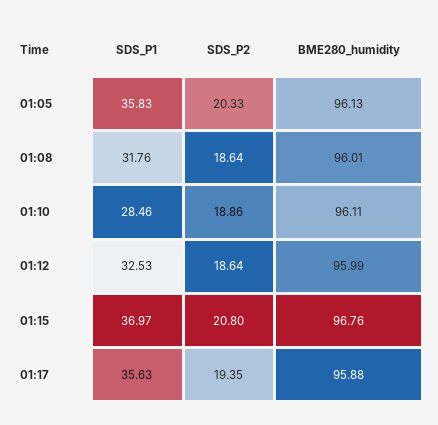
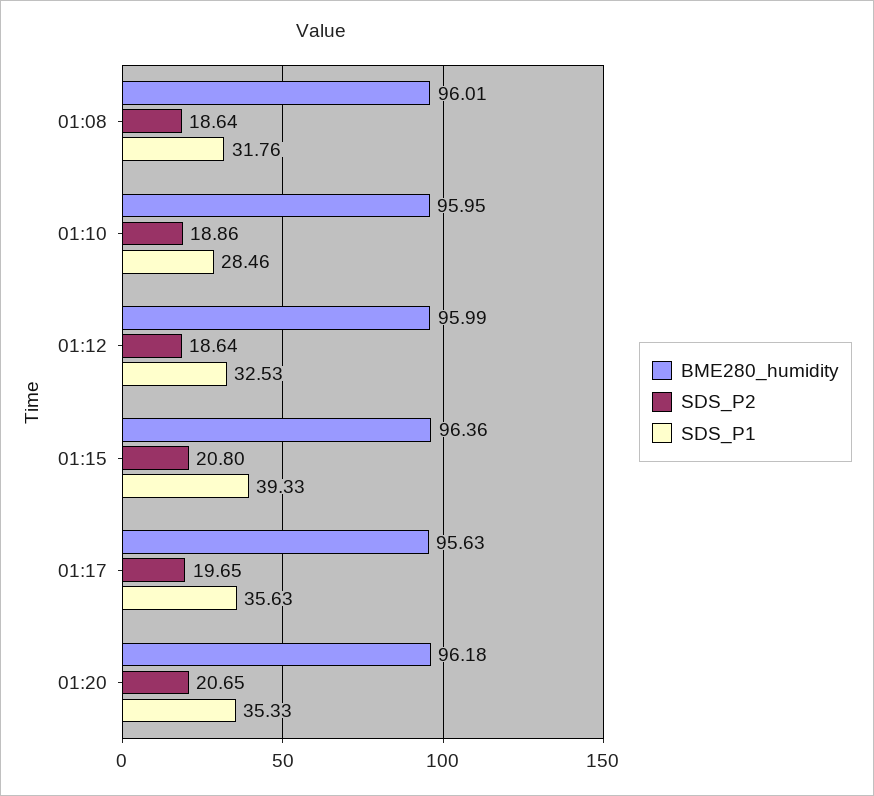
SDS_P1, 01:05: 35.83 -> none
SDS_P2, 01:05: 20.33 -> none
BME280_humidity, 01:05: 96.13 -> none
BME280_humidity, 01:10: 96.11 -> 95.95
SDS_P1, 01:15: 36.97 -> 39.33
BME280_humidity, 01:15: 96.76 -> 96.36
SDS_P2, 01:17: 19.35 -> 19.65
BME280_humidity, 01:17: 95.88 -> 95.63
BME280_humidity, 01:20: none -> 96.18
SDS_P2, 01:20: none -> 20.65
SDS_P1, 01:20: none -> 35.33

